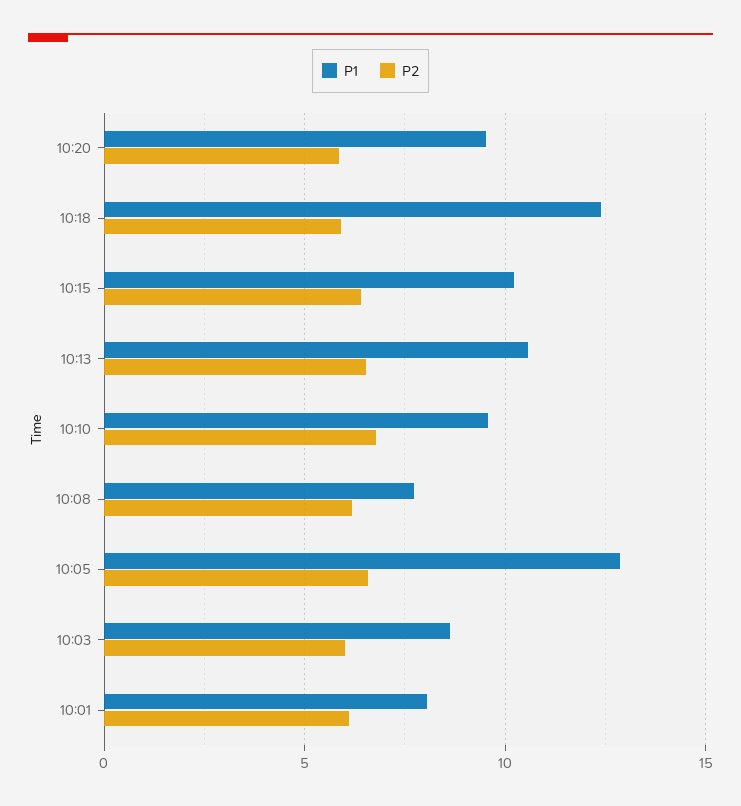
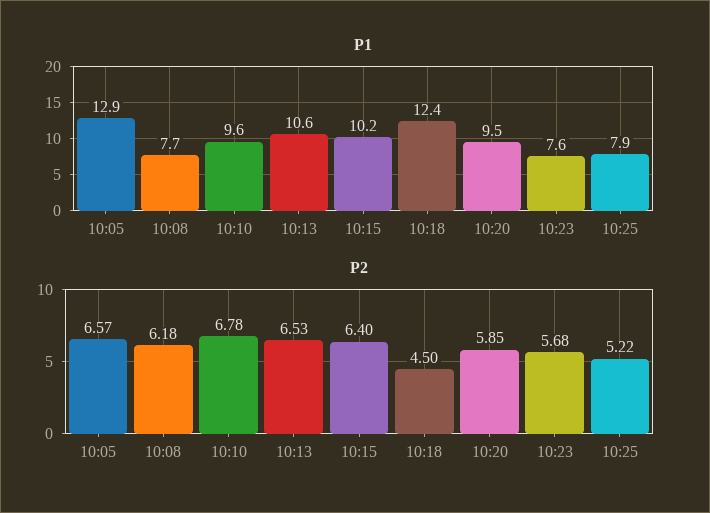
P2, 10:18: 6 -> 4.5
P1, 10:03: 8.5 -> none
P2, 10:03: 6 -> none
P1, 10:01: 8 -> none
P2, 10:01: 6 -> none
P1, 10:23: none -> 7.6
P1, 10:25: none -> 7.9
P2, 10:23: none -> 5.68
P2, 10:25: none -> 5.22

